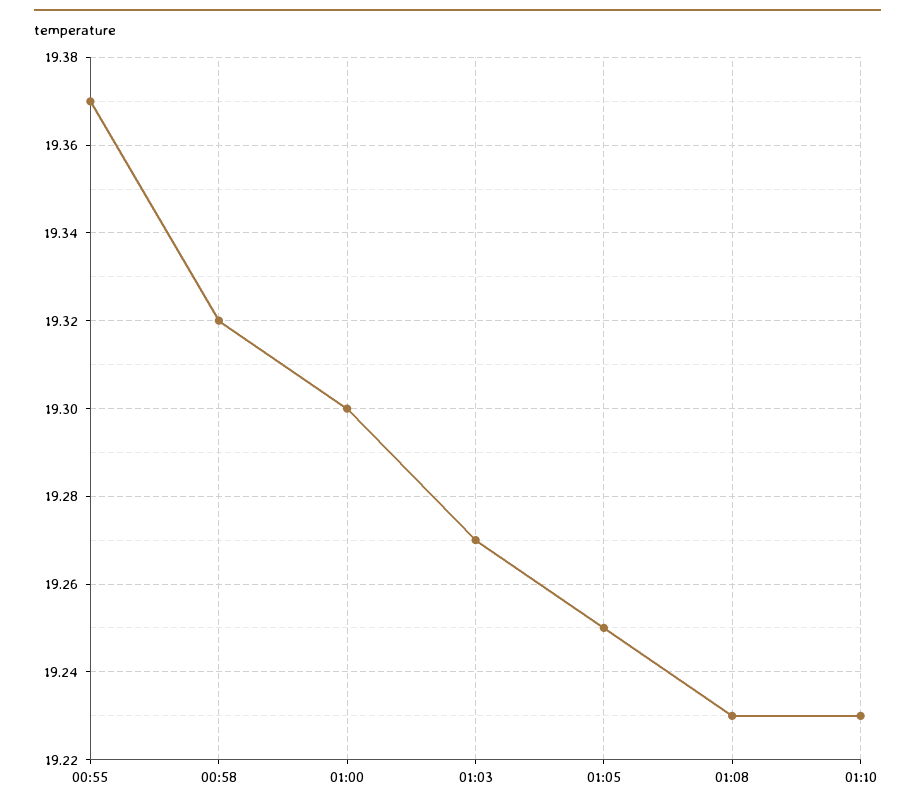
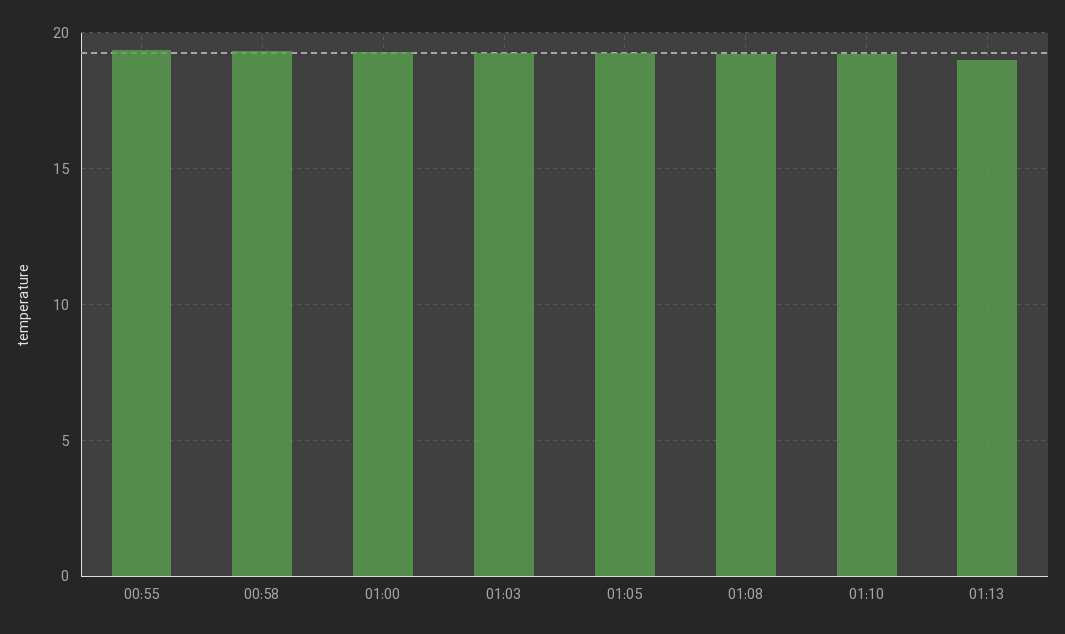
01:13: none -> 19

